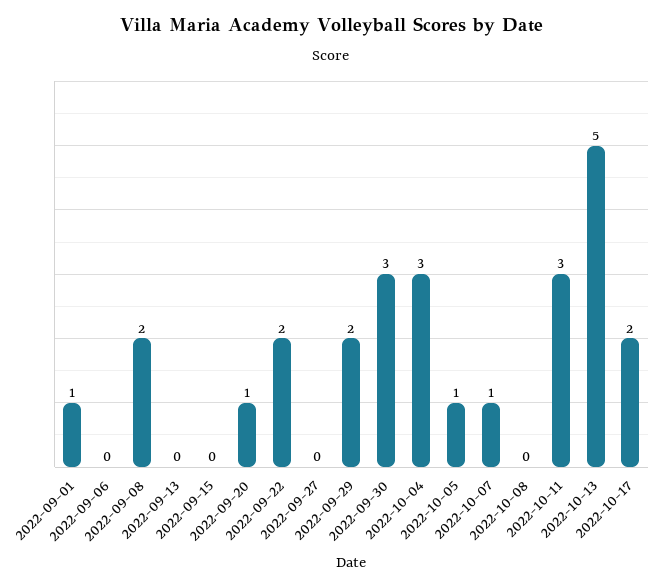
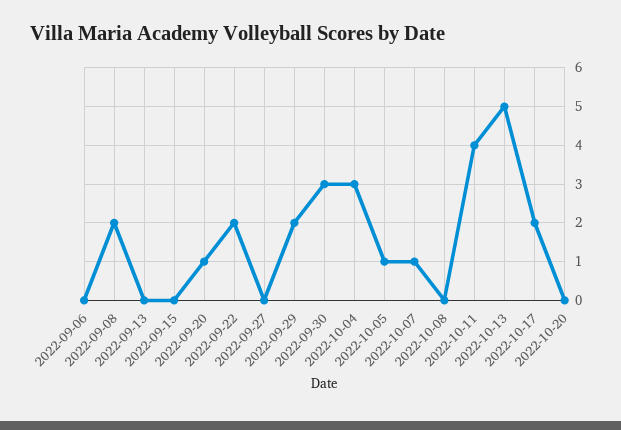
2022-09-01: 1 -> none
2022-10-11: 3 -> 4
2022-10-20: none -> 0

